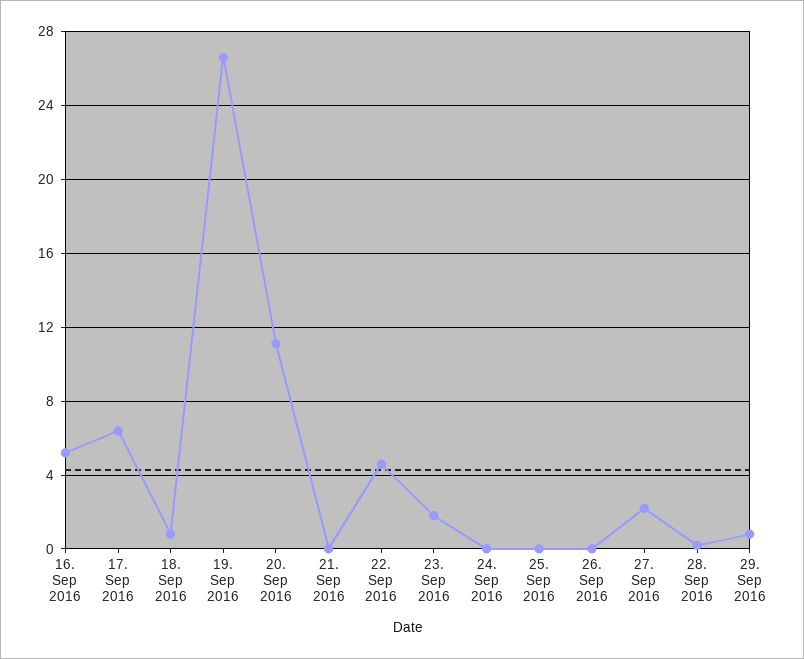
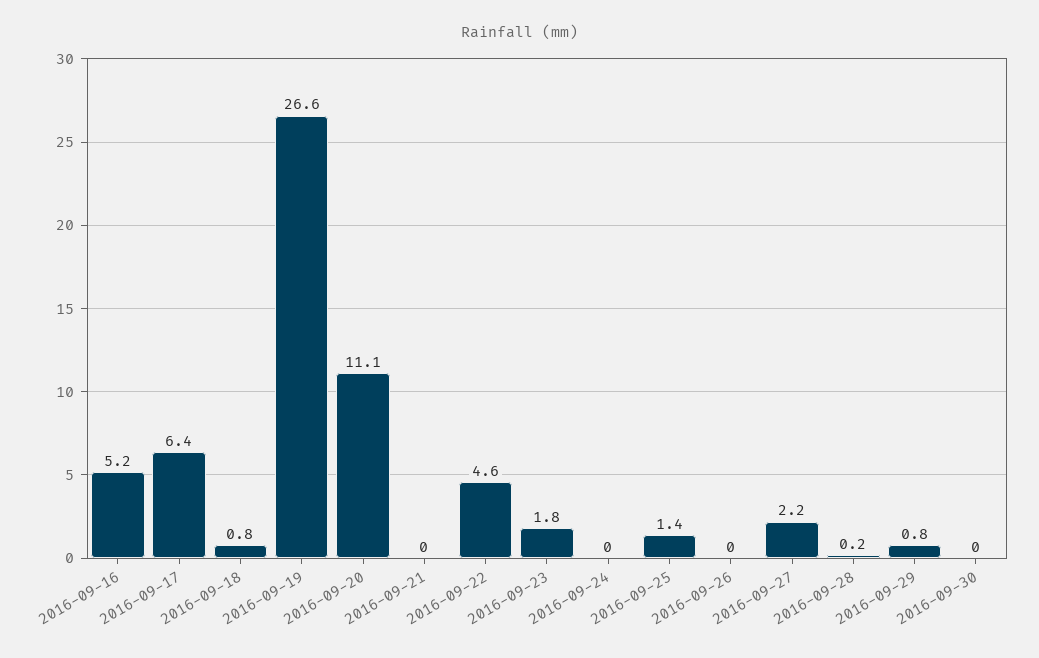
25. Sep 2016: 0 -> 1.4
2016-09-30: none -> 0

